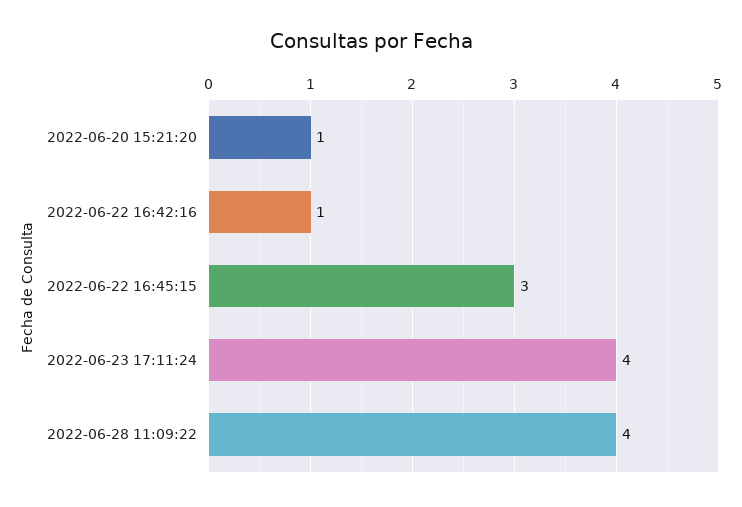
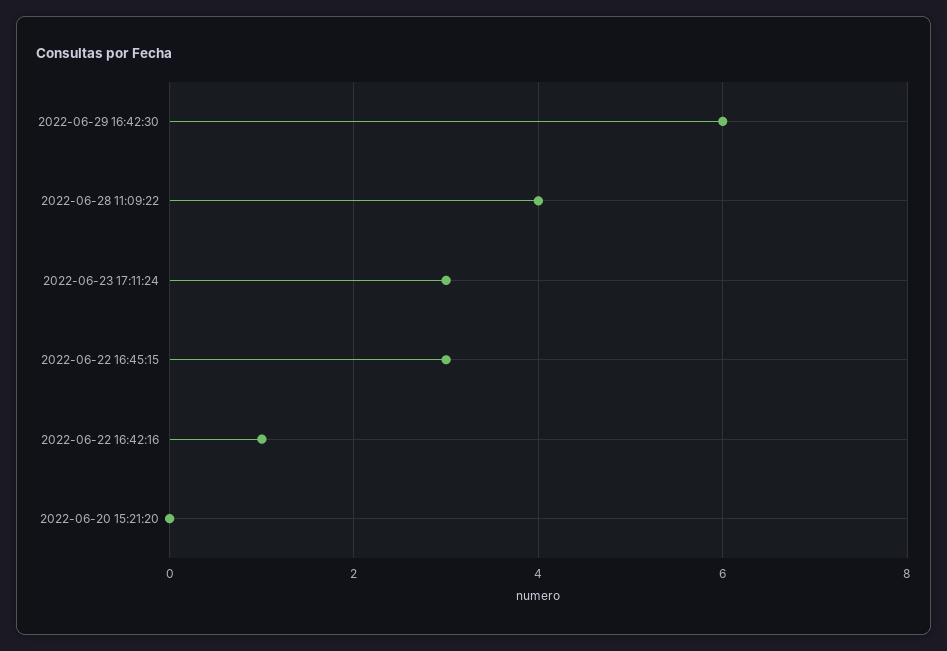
2022-06-20 15:21:20: 1 -> 0
2022-06-23 17:11:24: 4 -> 3
2022-06-29 16:42:30: none -> 6

